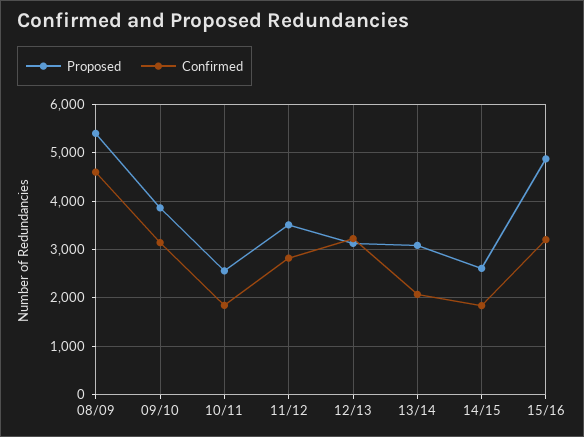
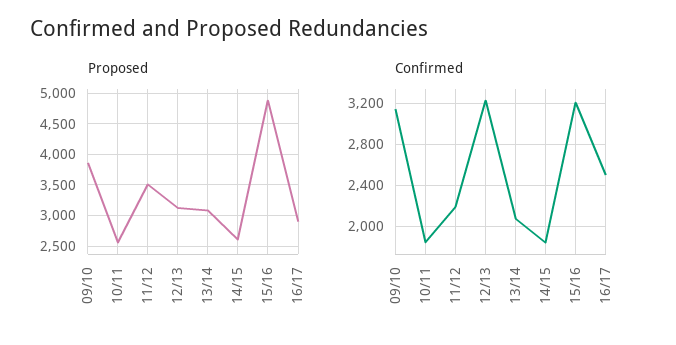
Proposed, 08/09: 5400 -> none
Confirmed, 08/09: 4600 -> none
Confirmed, 11/12: 2800 -> 2200
Proposed, 16/17: none -> 2900
Confirmed, 16/17: none -> 2500

